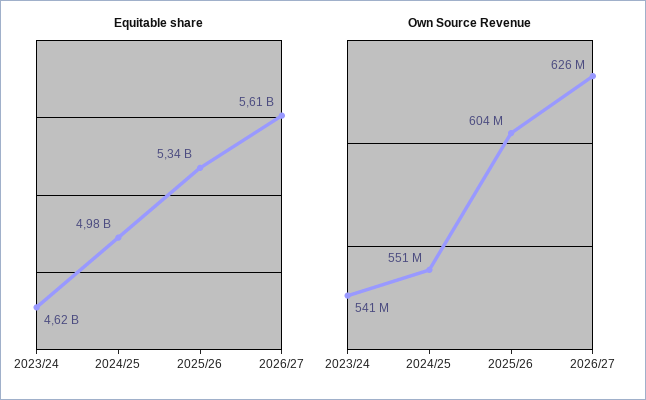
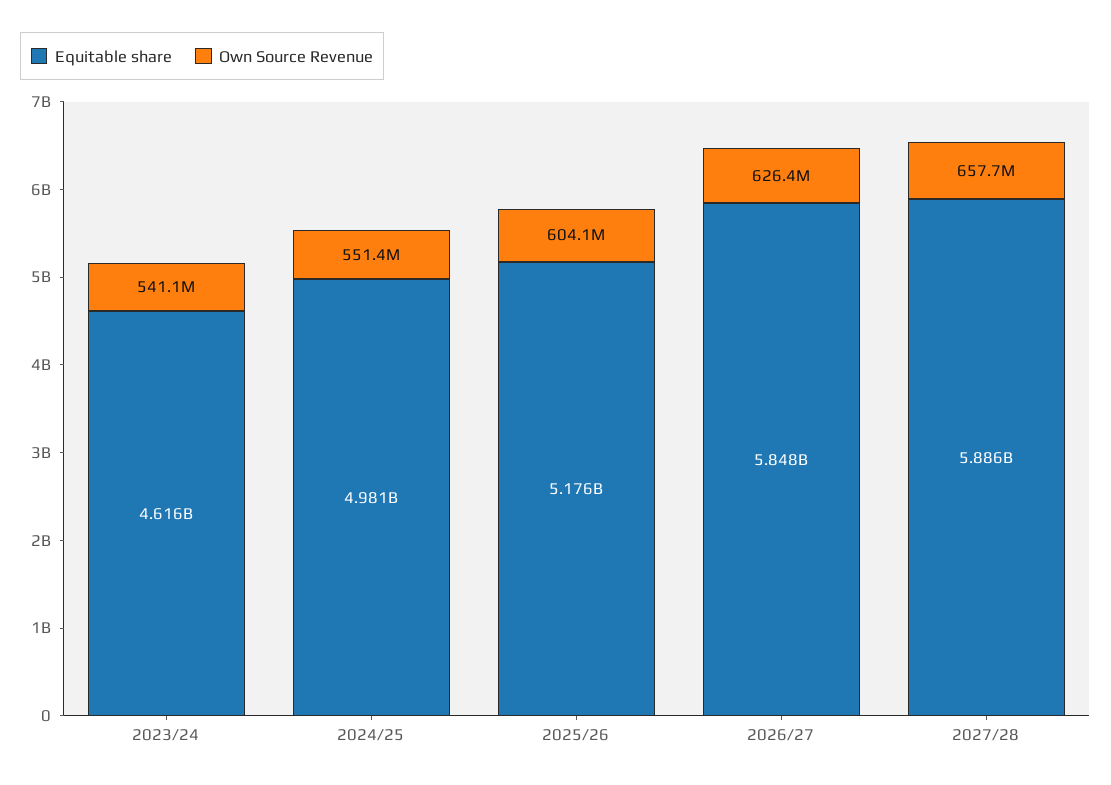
Equitable share, 2025/26: 5340000000 -> 5176000000
Equitable share, 2026/27: 5610000000 -> 5848000000
Equitable share, 2027/28: none -> 5886000000
Own Source Revenue, 2027/28: none -> 657700000

